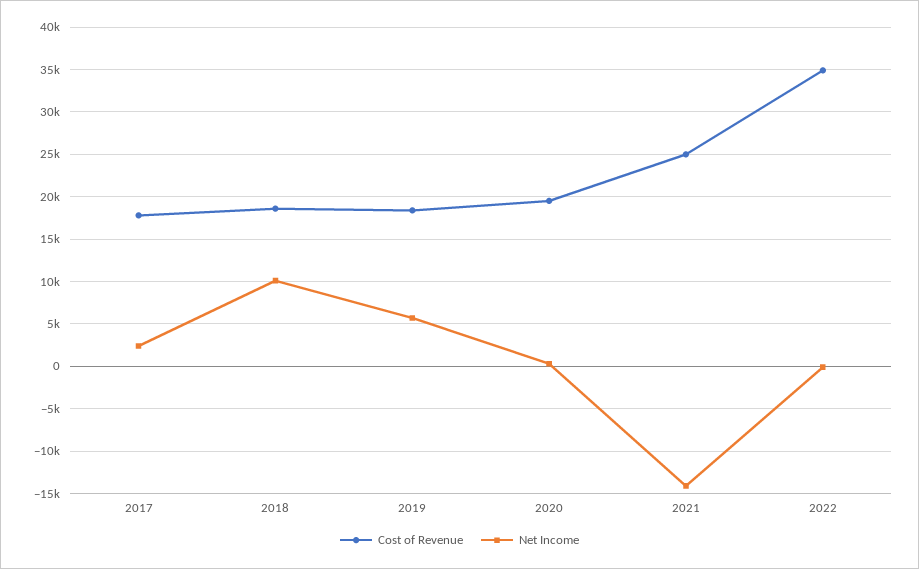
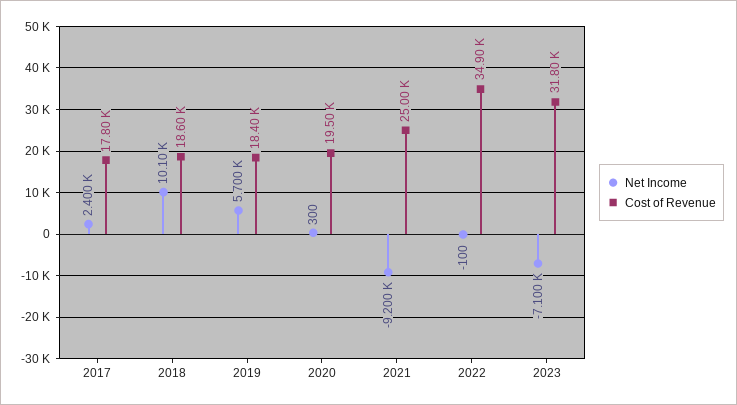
Net Income, 2021: -14000 -> -9200
Net Income, 2023: none -> -7100
Cost of Revenue, 2023: none -> 31800

